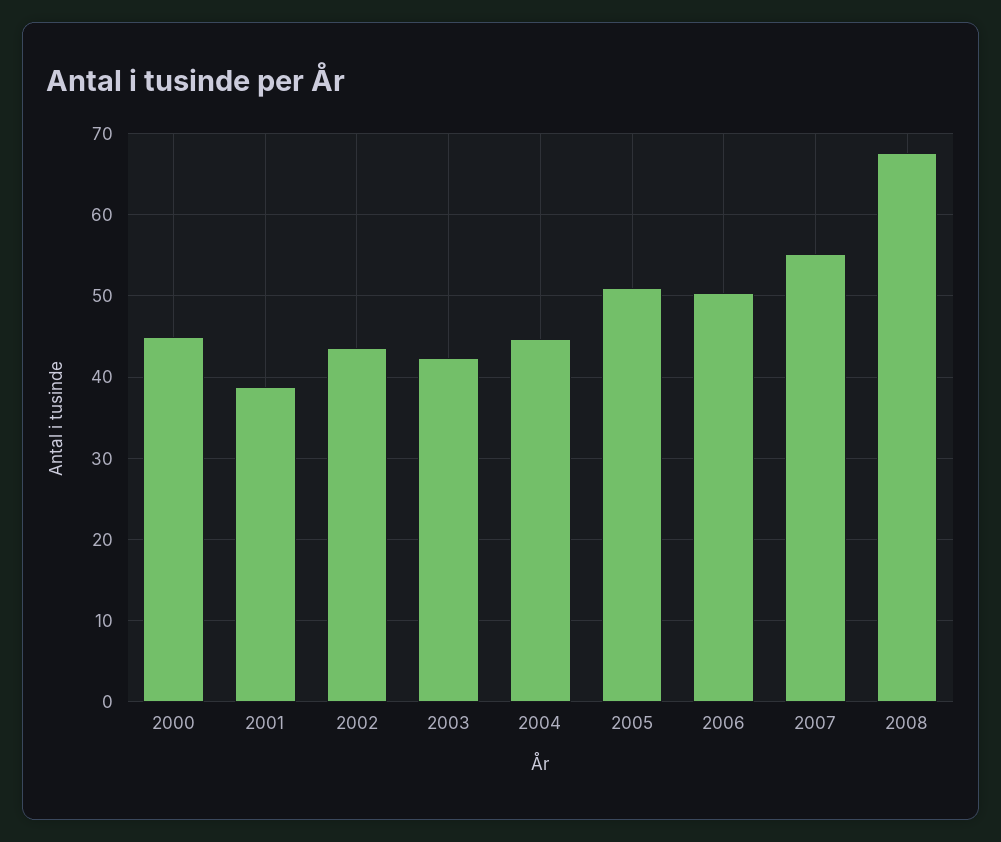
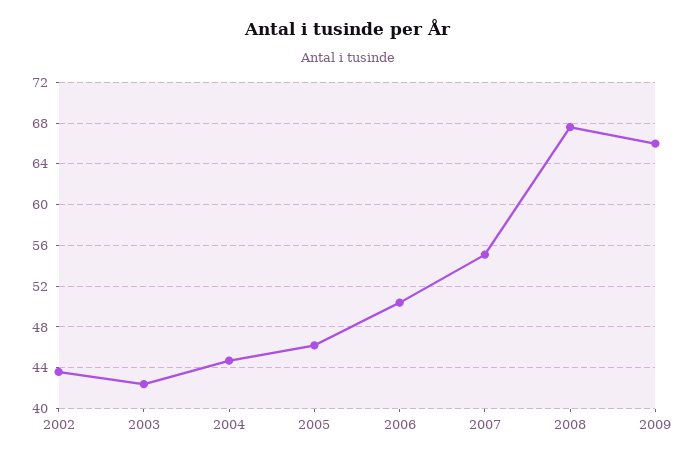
2000: 45 -> none
2001: 39 -> none
2005: 51 -> 46
2009: none -> 66

